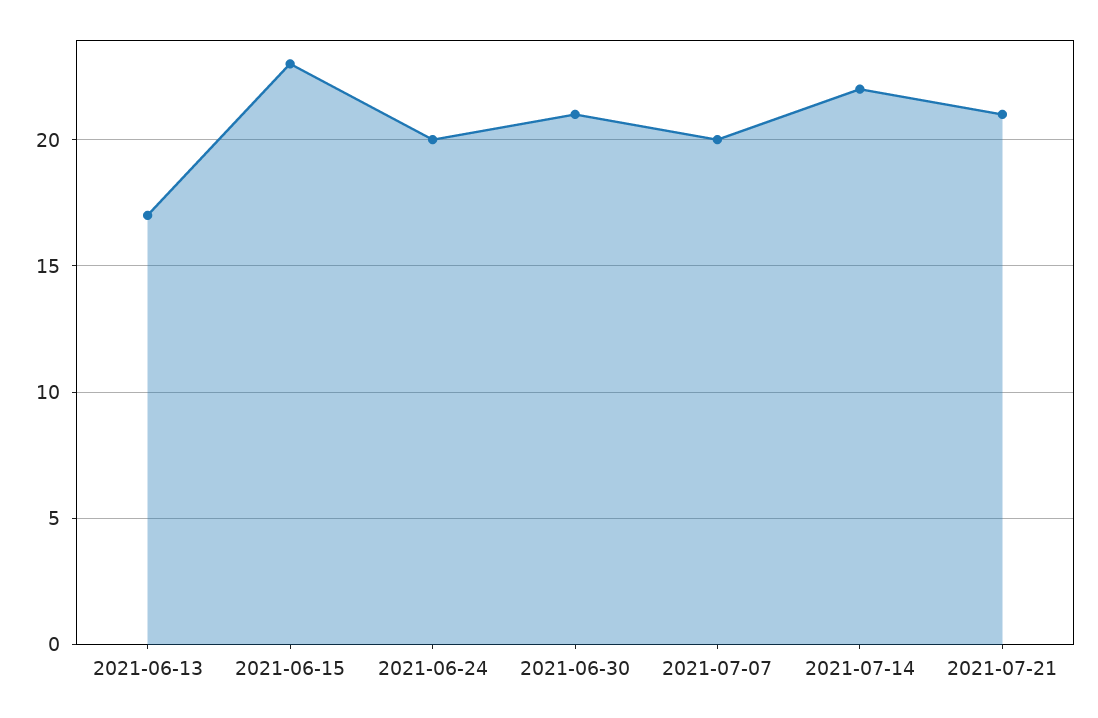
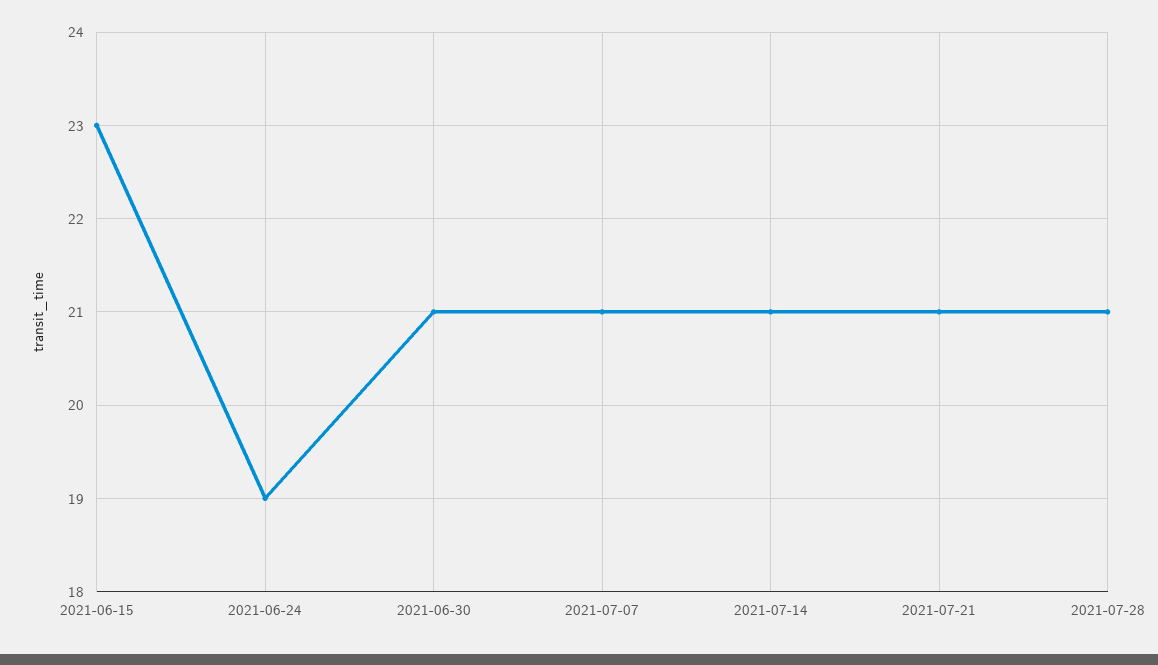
2021-06-13: 17 -> none
2021-06-24: 20 -> 19
2021-07-07: 20 -> 21
2021-07-14: 22 -> 21
2021-07-28: none -> 21

